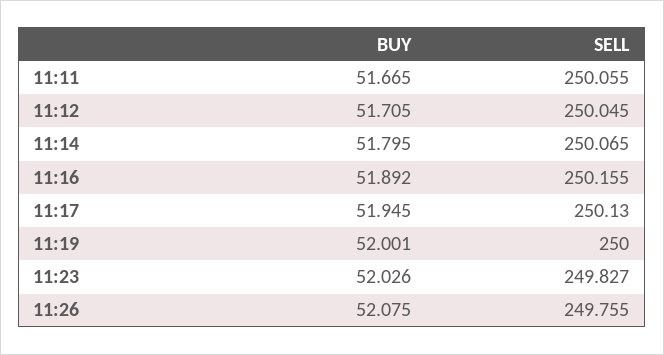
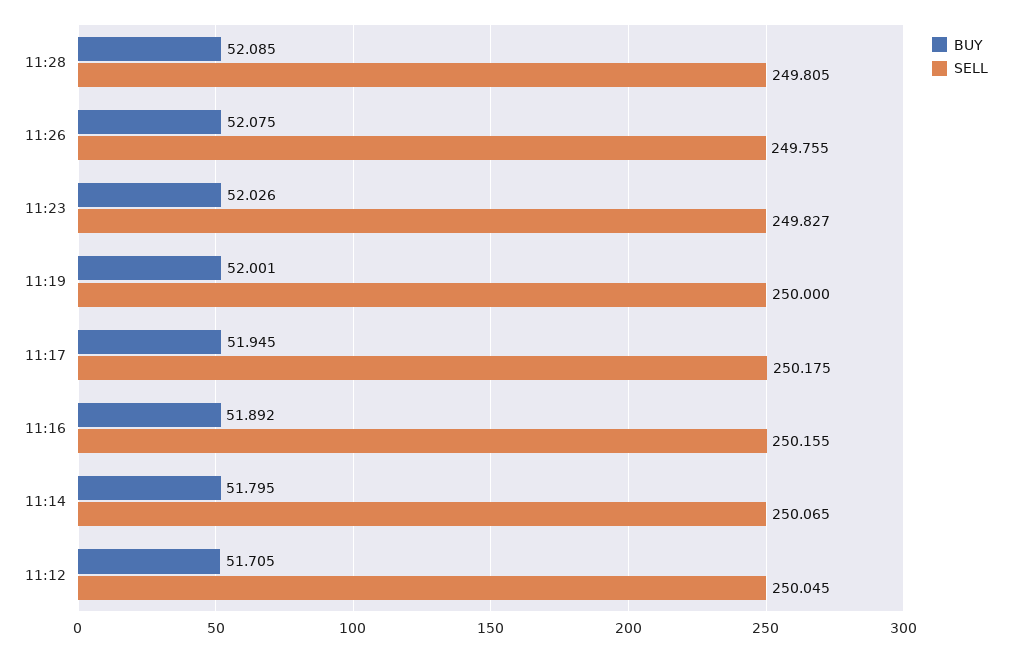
BUY, 11:11: 51.665 -> none
SELL, 11:11: 250.055 -> none
SELL, 11:17: 250.13 -> 250.175
BUY, 11:28: none -> 52.085
SELL, 11:28: none -> 249.805

